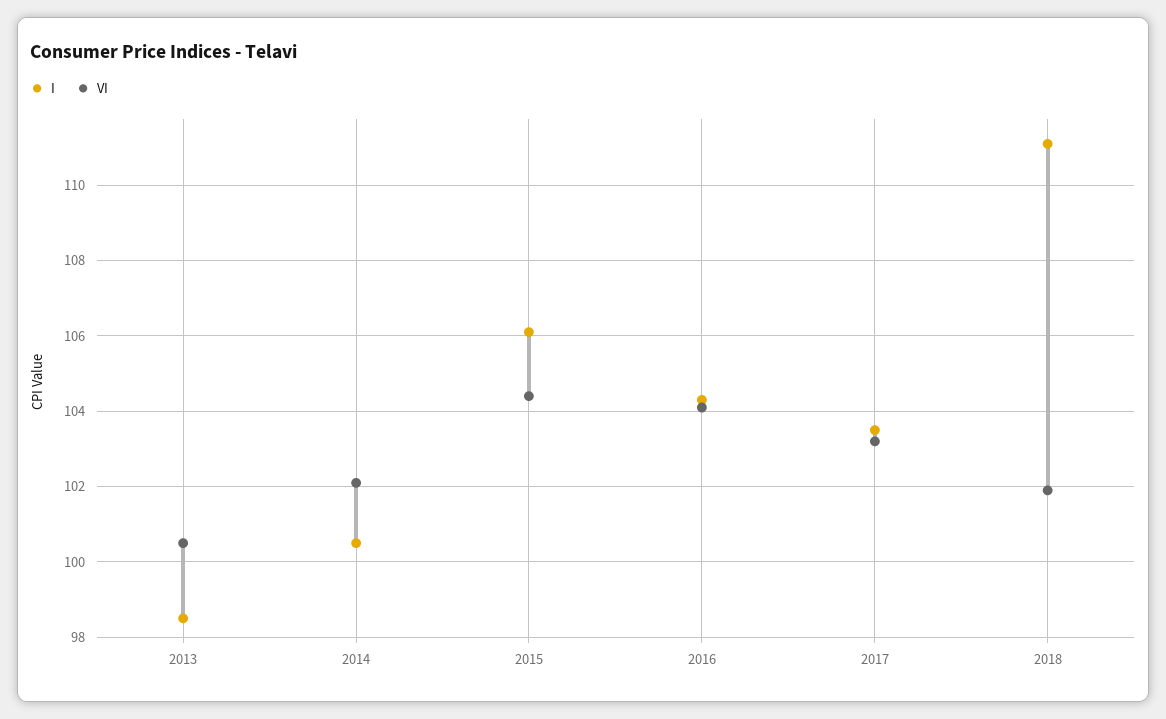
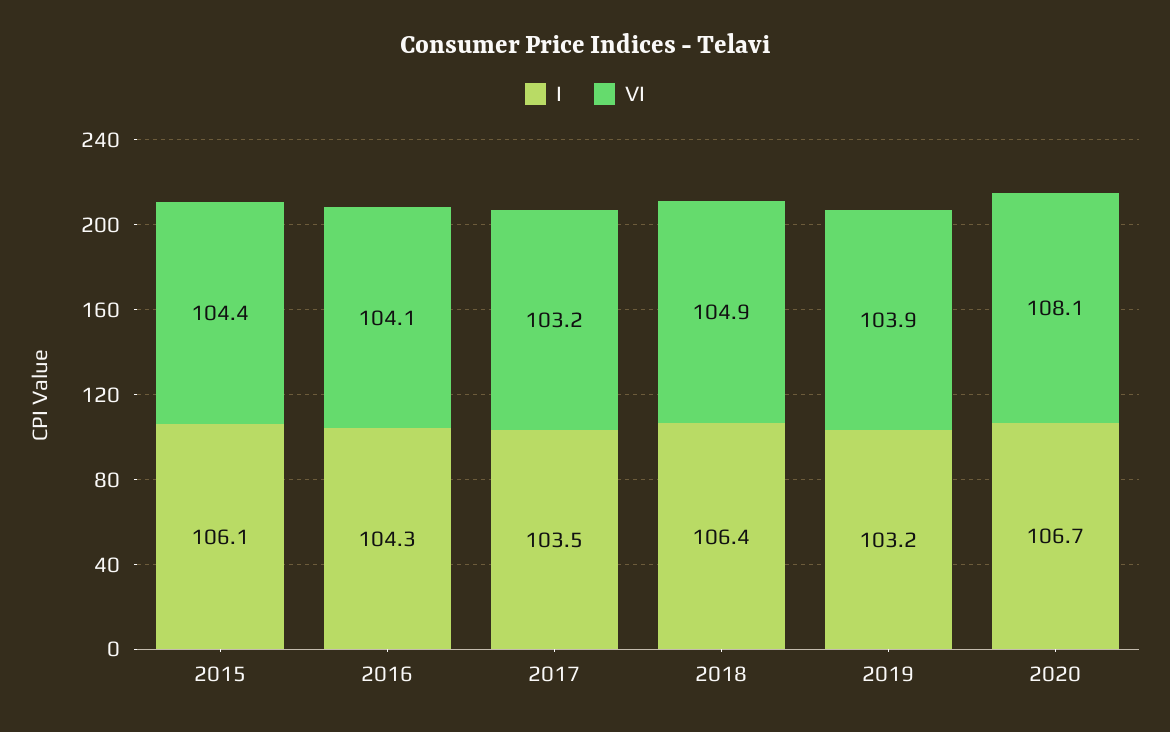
I, 2013: 98.5 -> none
VI, 2013: 100.5 -> none
I, 2014: 100.5 -> none
VI, 2014: 102 -> none
I, 2018: 111 -> 106.4
VI, 2018: 102 -> 104.9
I, 2019: none -> 103.2
VI, 2019: none -> 103.9
I, 2020: none -> 106.7
VI, 2020: none -> 108.1

